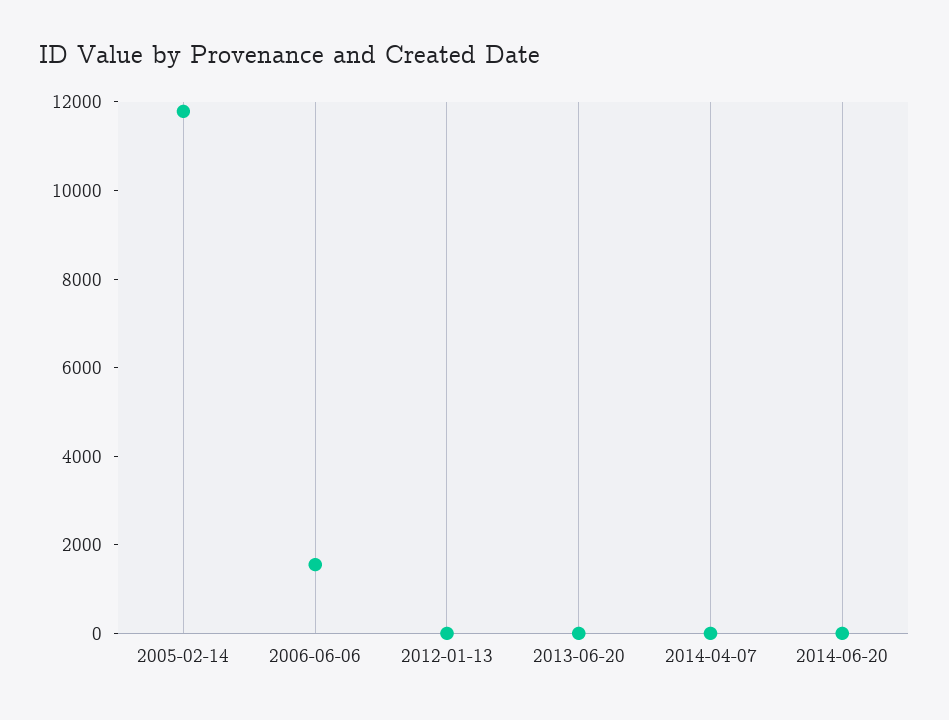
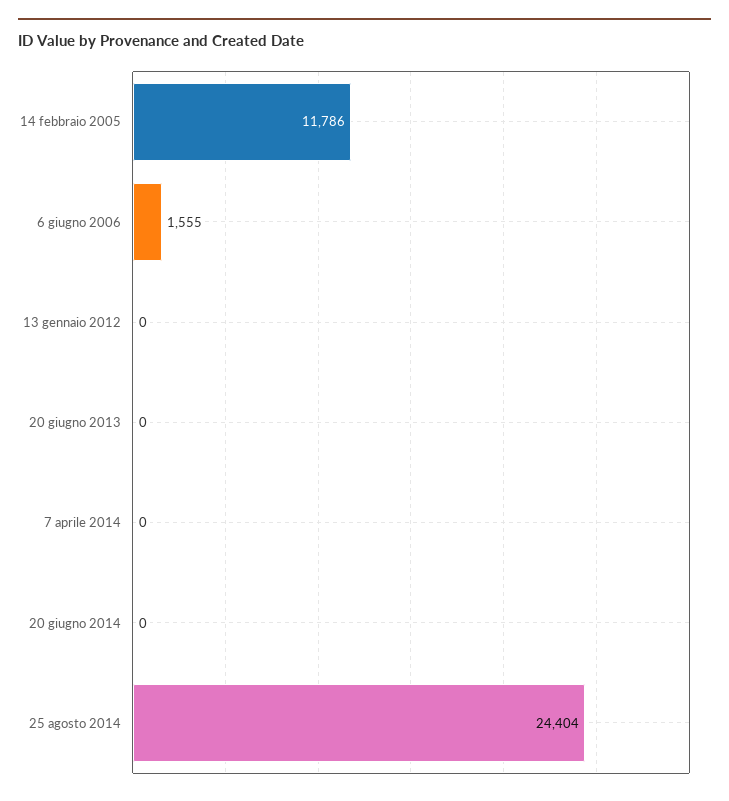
25 agosto 2014: none -> 24404

